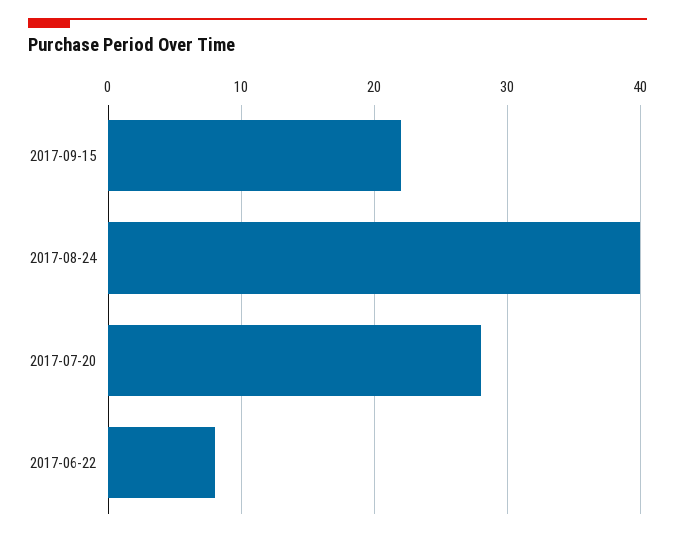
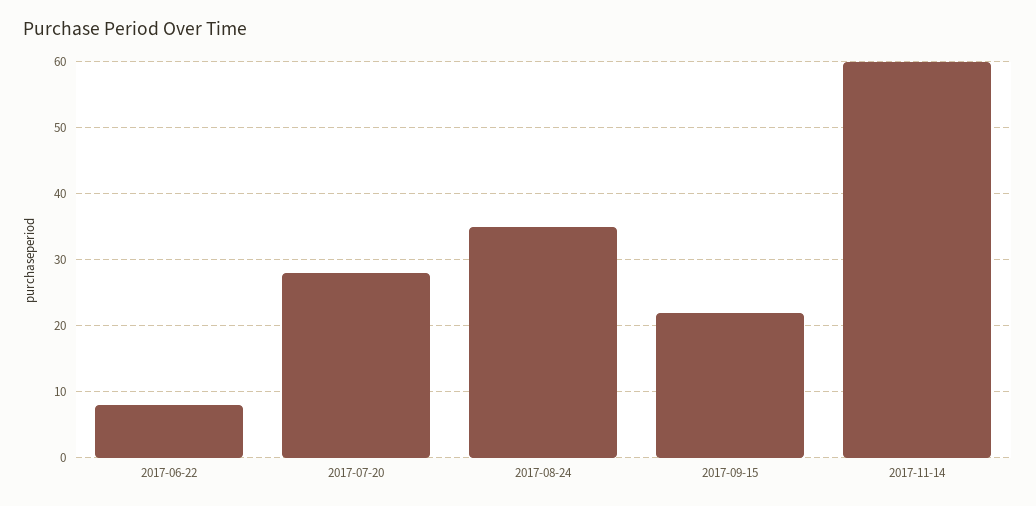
2017-08-24: 40 -> 35
2017-11-14: none -> 60

